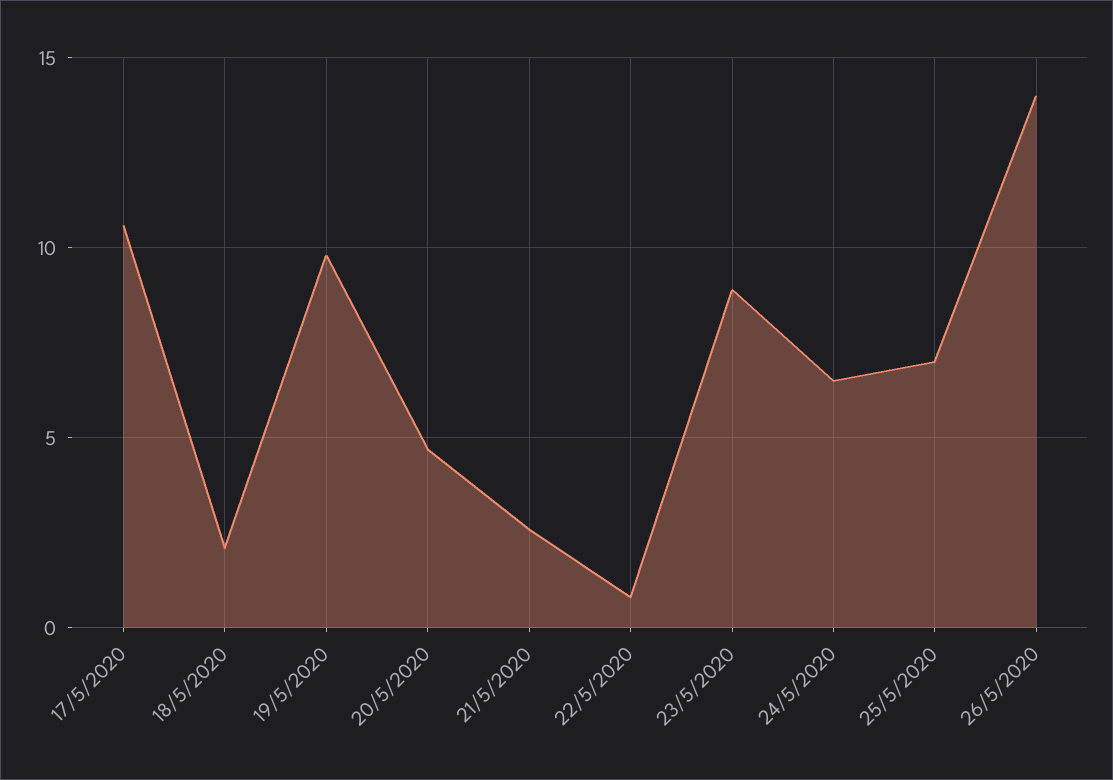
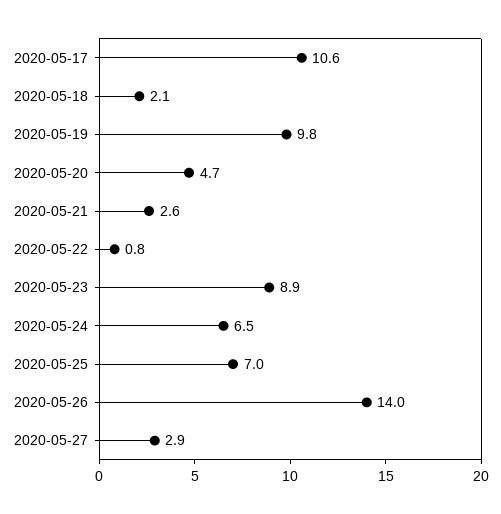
2020-05-27: none -> 2.9

